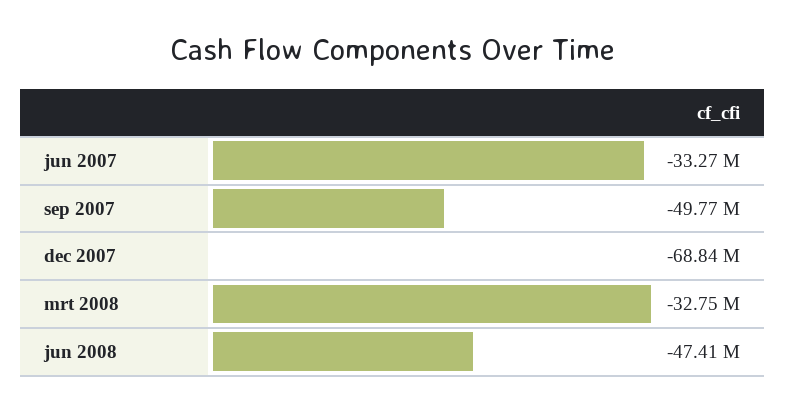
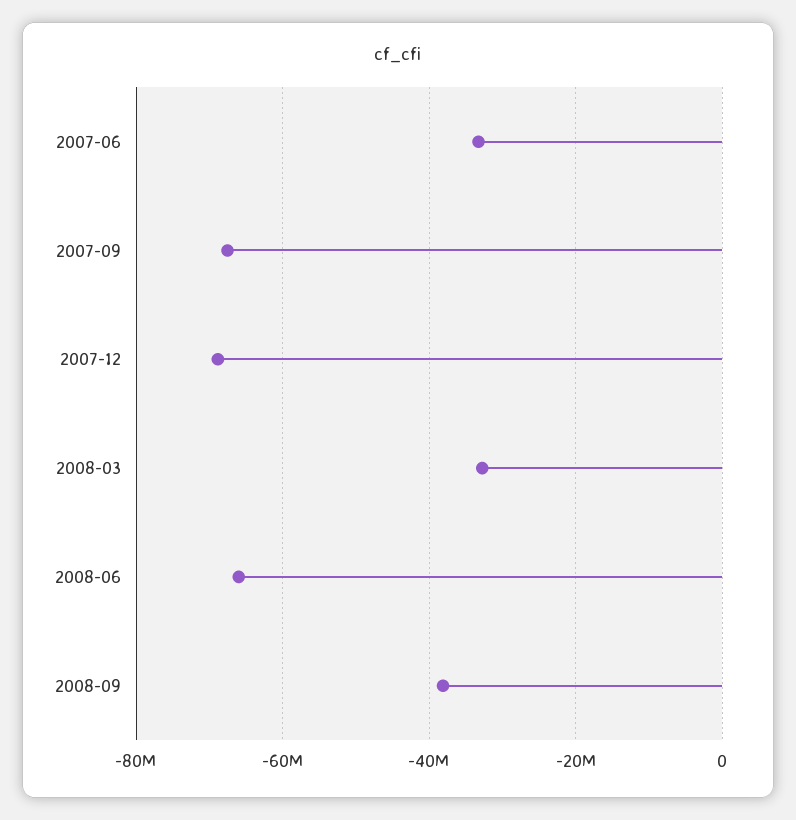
sep 2007: -49770000 -> -68000000
jun 2008: -47410000 -> -66000000
2008-09: none -> -38000000

